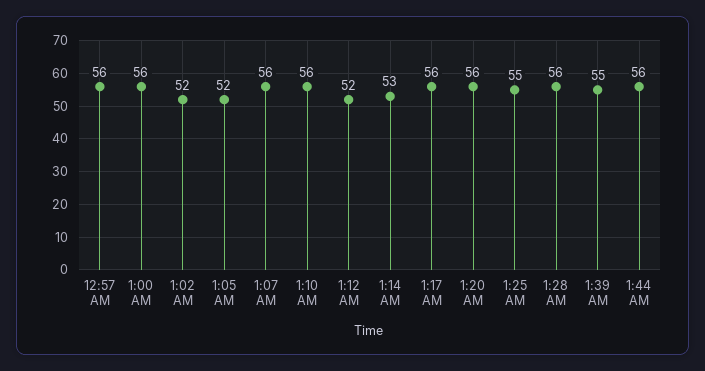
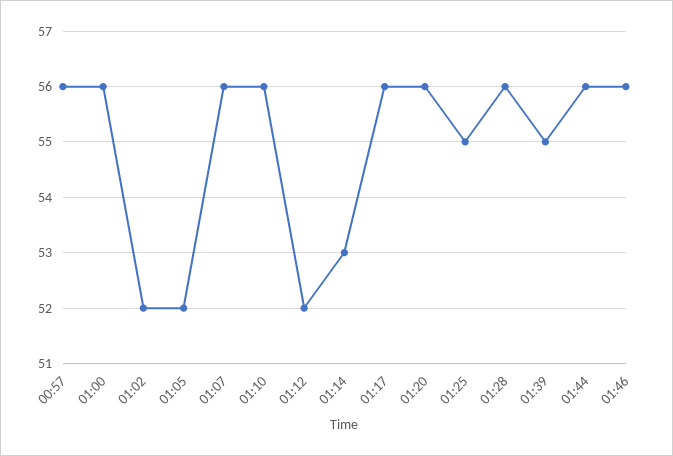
01:46: none -> 56

